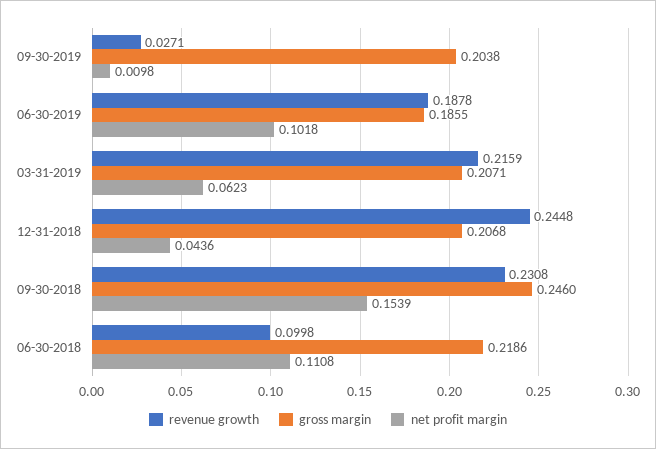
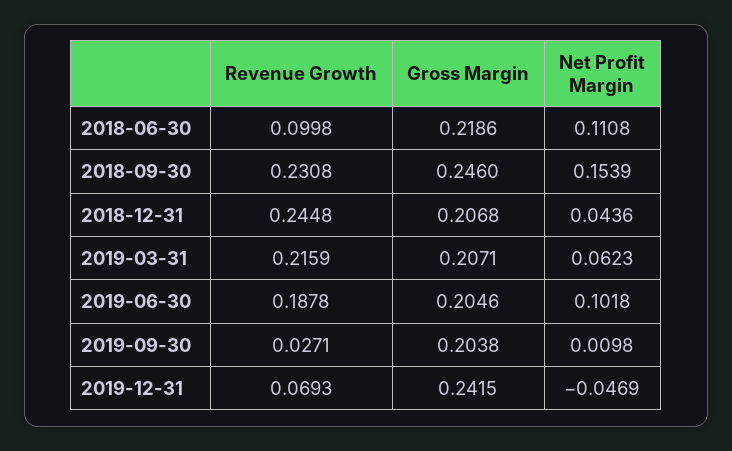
gross margin, 06-30-2019: 0.1855 -> 0.2046
revenue growth, 2019-12-31: none -> 0.0693
gross margin, 2019-12-31: none -> 0.2415
net profit margin, 2019-12-31: none -> -0.0469

